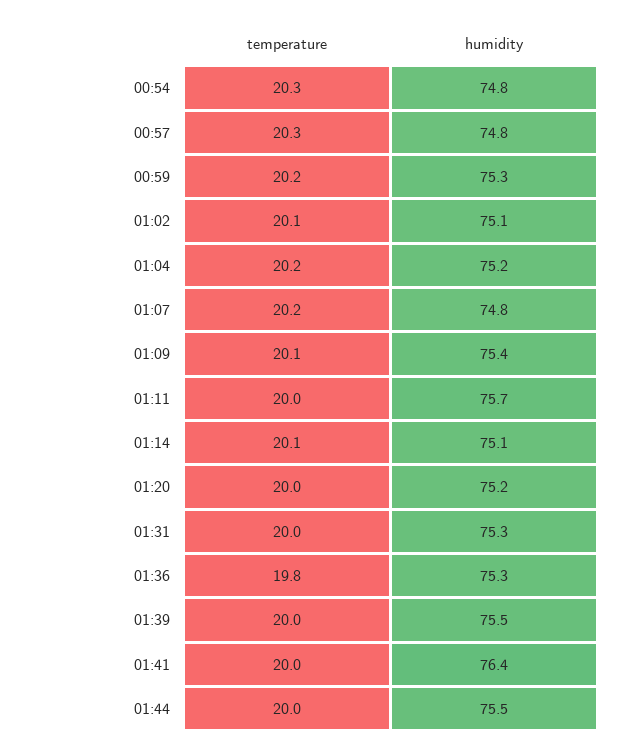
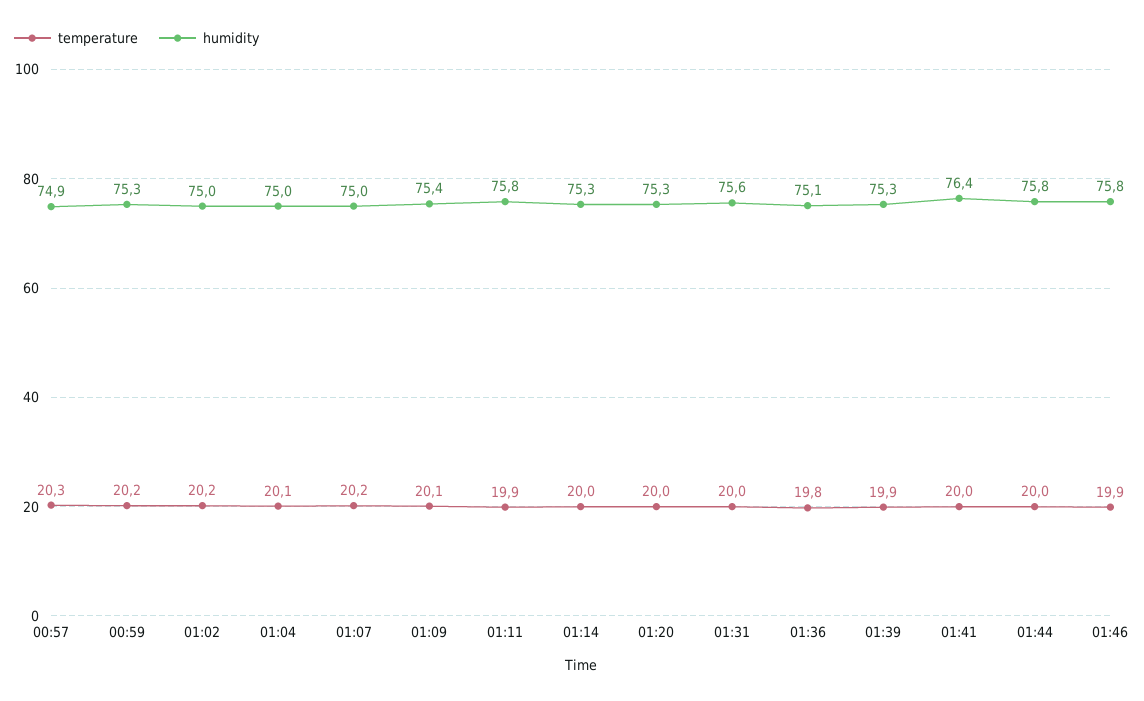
temperature, 00:54: 20.3 -> none
humidity, 00:54: 74.8 -> none
humidity, 00:57: 74.8 -> 74.9
temperature, 01:02: 20.1 -> 20.2
humidity, 01:02: 75.1 -> 75
temperature, 01:04: 20.2 -> 20.1
humidity, 01:04: 75.2 -> 75
humidity, 01:07: 74.8 -> 75
temperature, 01:11: 20 -> 19.9
humidity, 01:11: 75.7 -> 75.8
temperature, 01:14: 20.1 -> 20
humidity, 01:14: 75.1 -> 75.3
humidity, 01:20: 75.2 -> 75.3
humidity, 01:31: 75.3 -> 75.6
humidity, 01:36: 75.3 -> 75.1
temperature, 01:39: 20 -> 19.9
humidity, 01:39: 75.5 -> 75.3
humidity, 01:44: 75.5 -> 75.8
temperature, 01:46: none -> 19.9
humidity, 01:46: none -> 75.8

